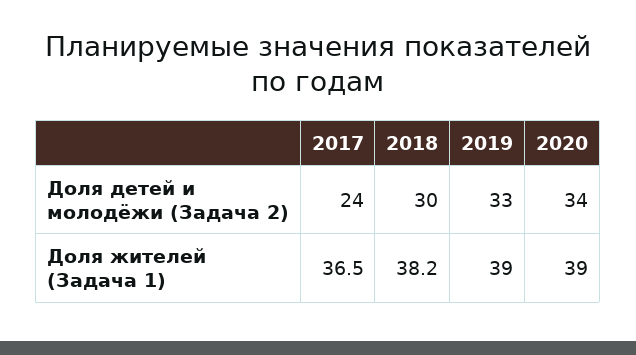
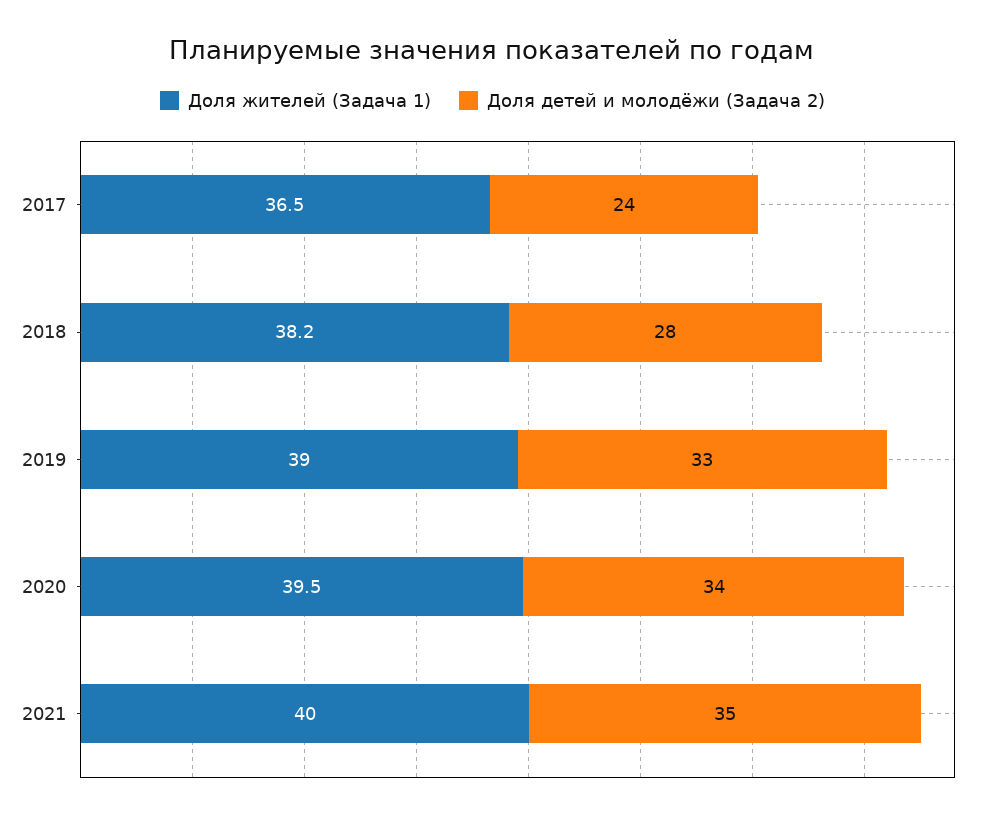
Доля детей и молодёжи (Задача 2), 2018: 30 -> 28
Доля жителей (Задача 1), 2020: 39 -> 39.5
Доля жителей (Задача 1), 2021: none -> 40
Доля детей и молодёжи (Задача 2), 2021: none -> 35

